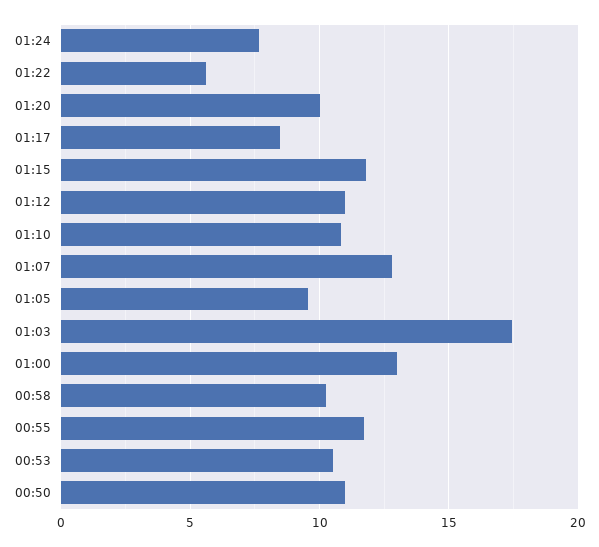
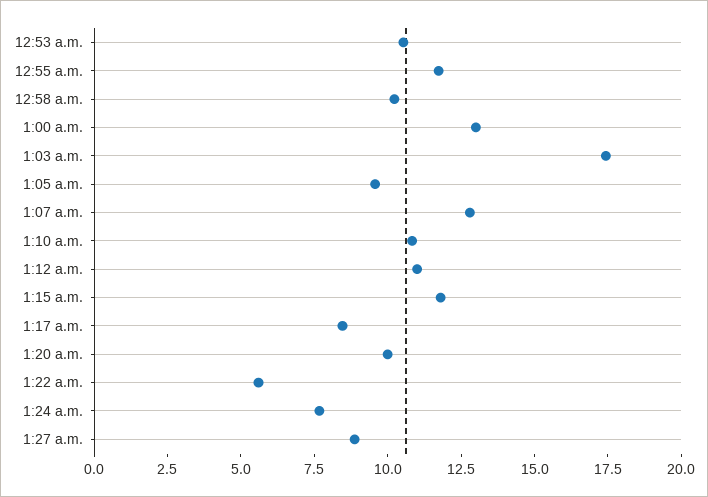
00:50: 11 -> none
1:27 a.m.: none -> 9

